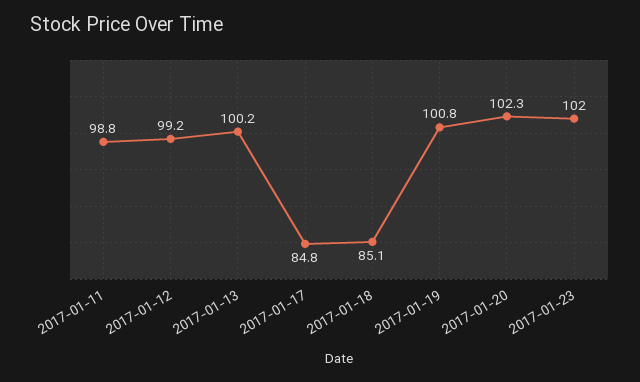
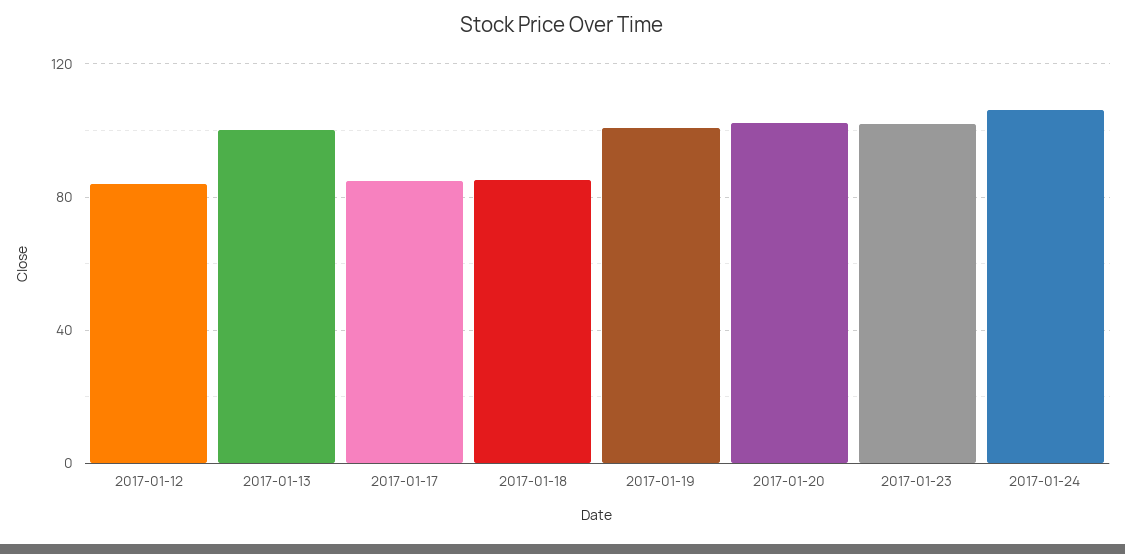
2017-01-11: 98.8 -> none
2017-01-12: 99.2 -> 85
2017-01-24: none -> 105

